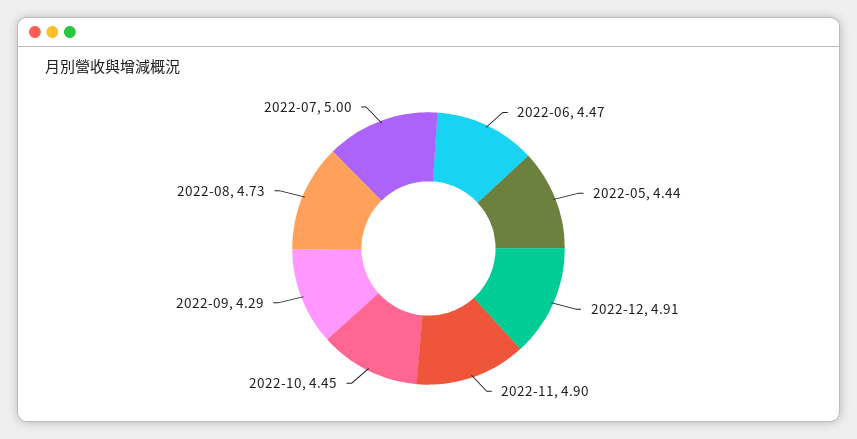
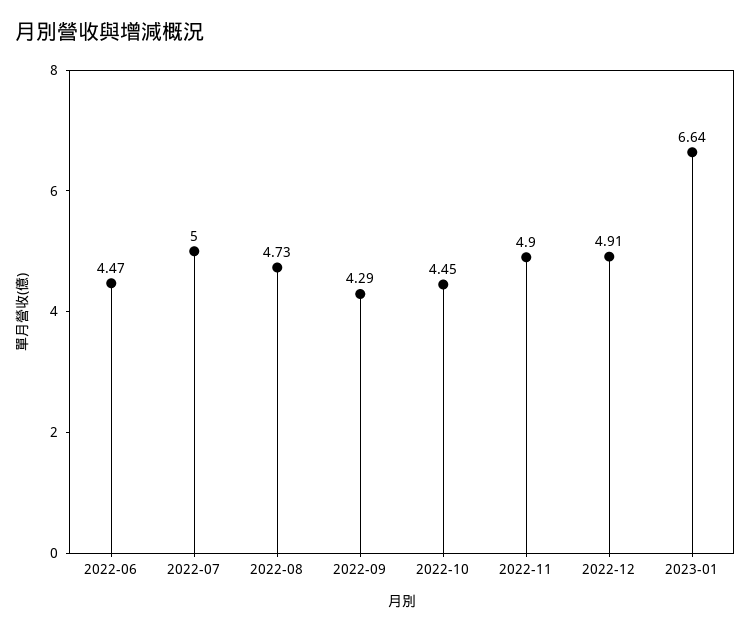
2022-05: 4.44 -> none
2023-01: none -> 6.64

